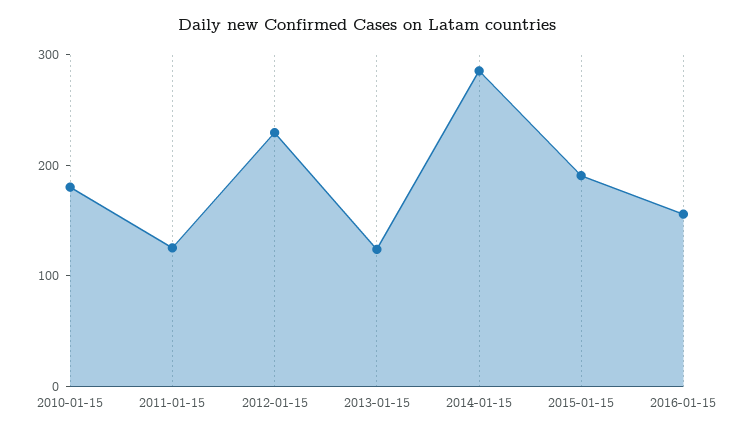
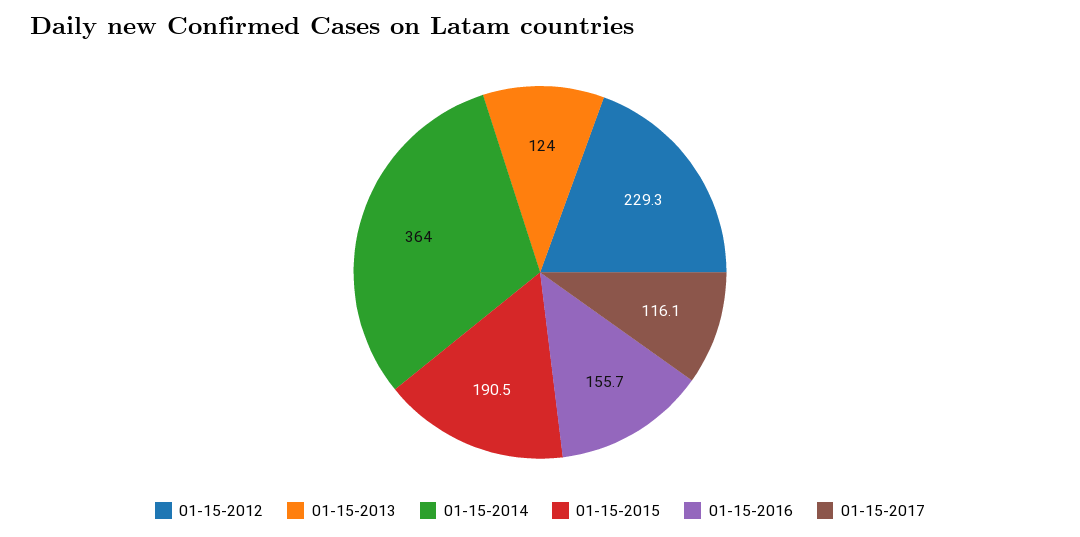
2010-01-15: 180 -> none
2011-01-15: 120 -> none
2014-01-15: 280 -> 364
01-15-2017: none -> 116.1

